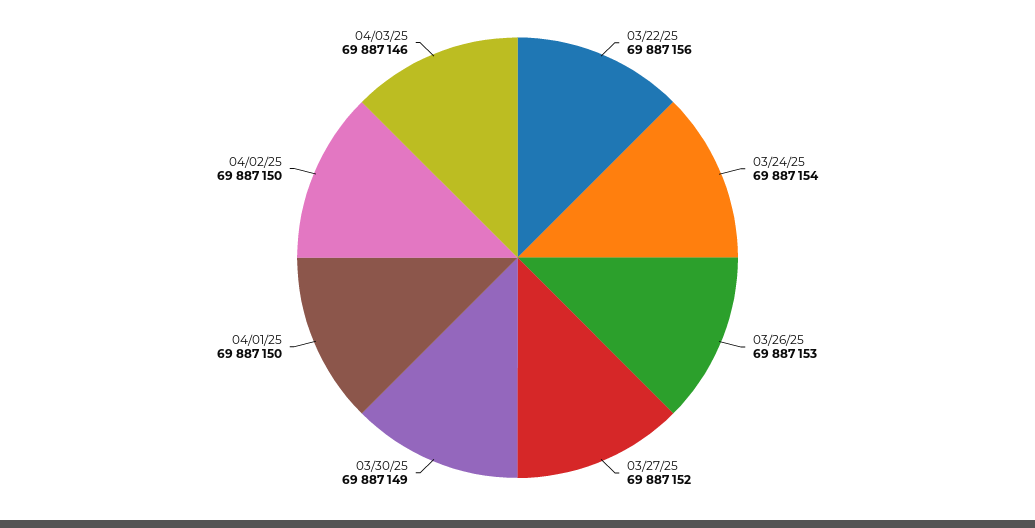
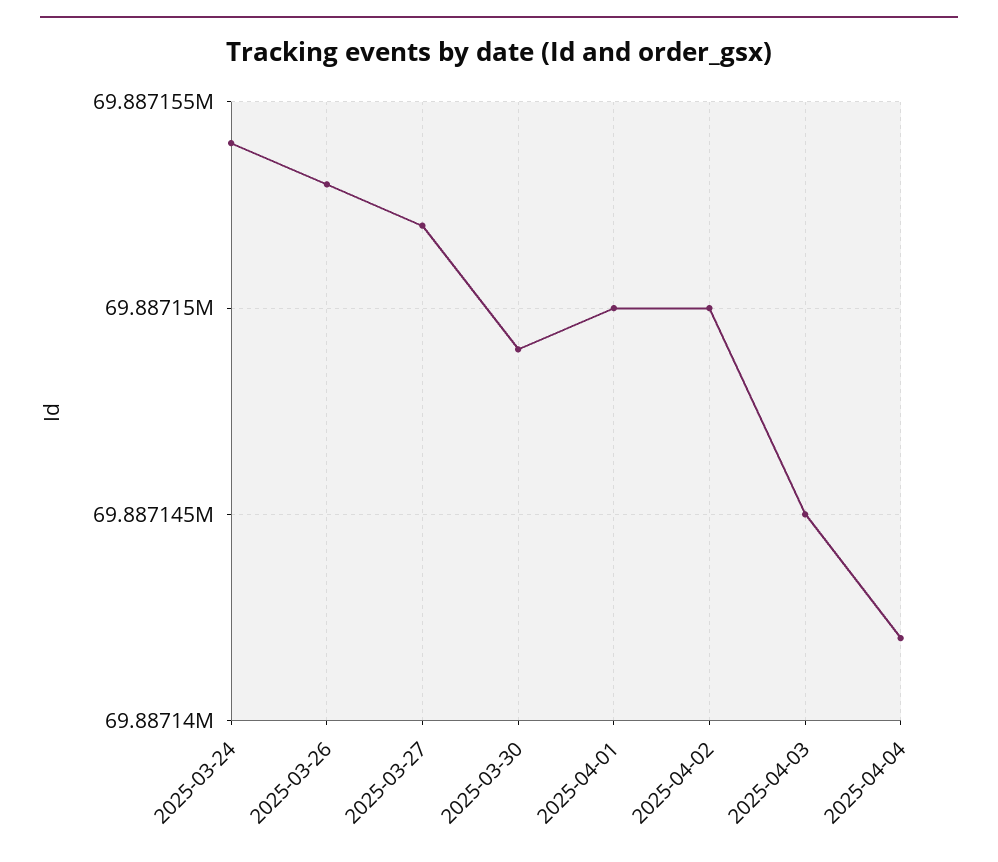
03/22/25: 69887156 -> none
04/03/25: 69887146 -> 69887145
2025-04-04: none -> 69887142

